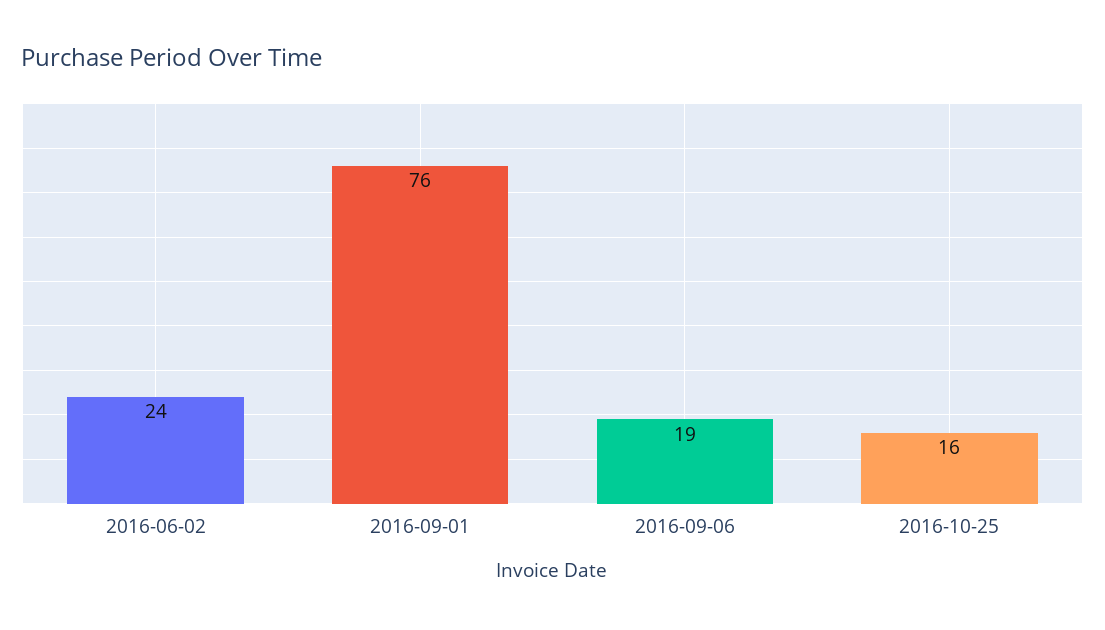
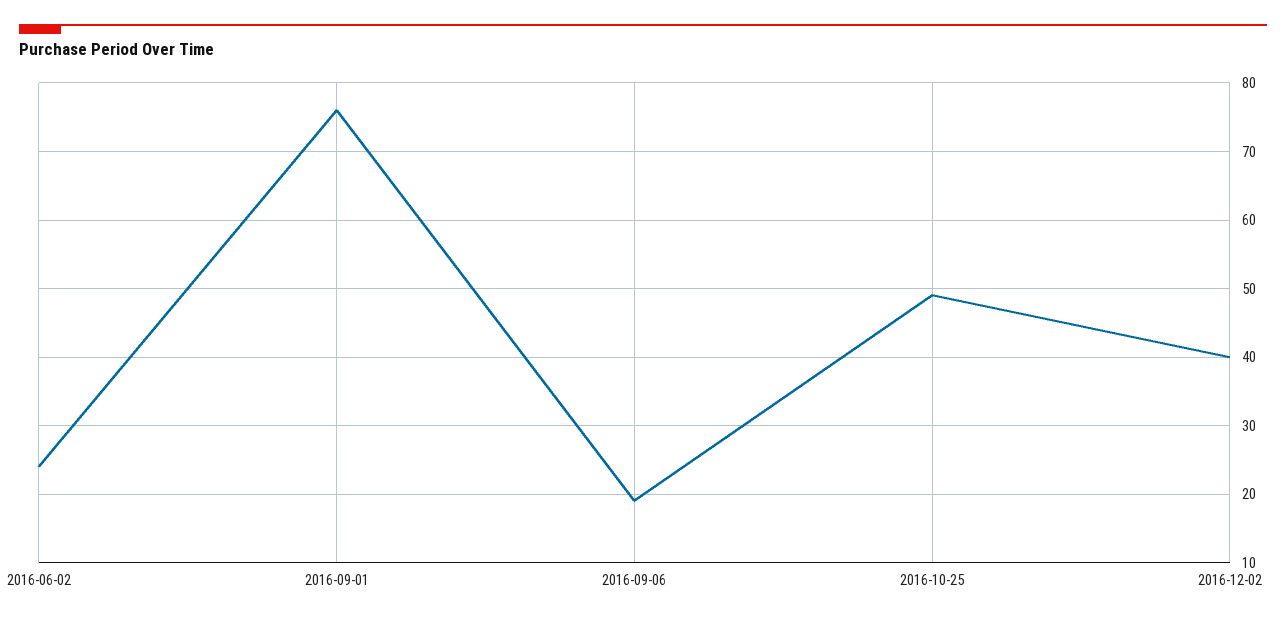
2016-10-25: 16 -> 49
2016-12-02: none -> 40

